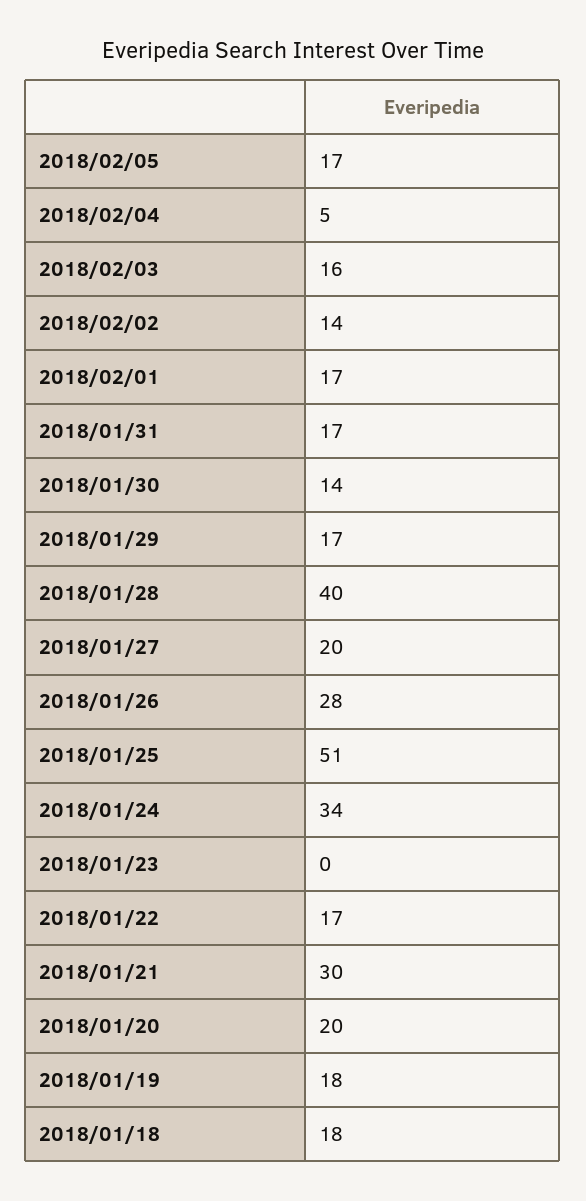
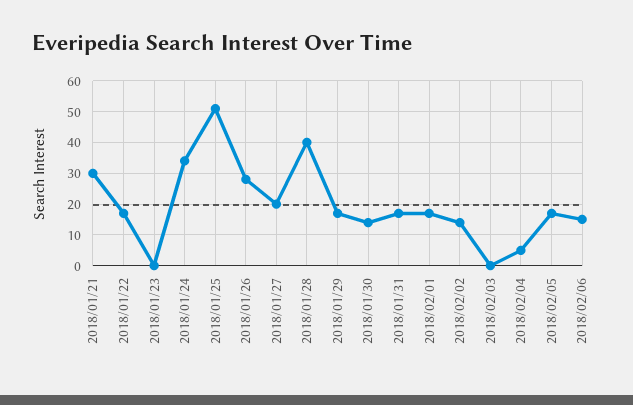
2018/02/03: 16 -> 0
2018/01/20: 20 -> none
2018/01/19: 18 -> none
2018/01/18: 18 -> none
2018/02/06: none -> 15

